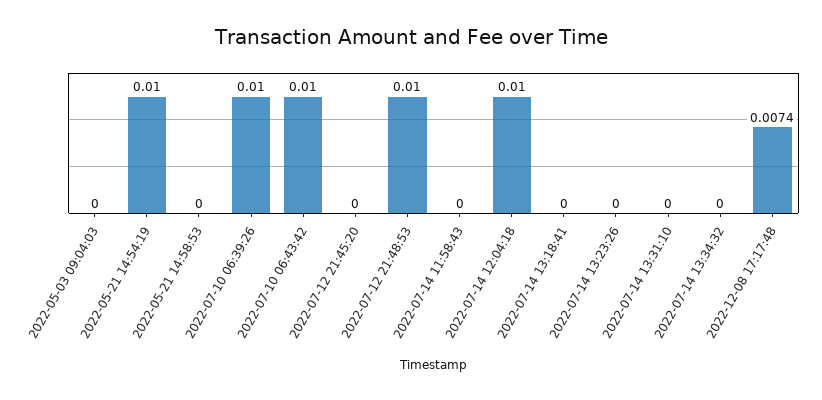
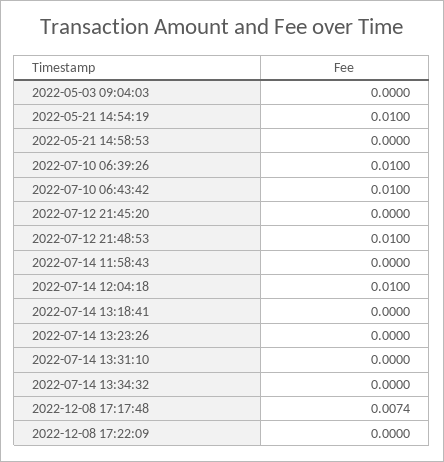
2022-12-08 17:22:09: none -> 0

